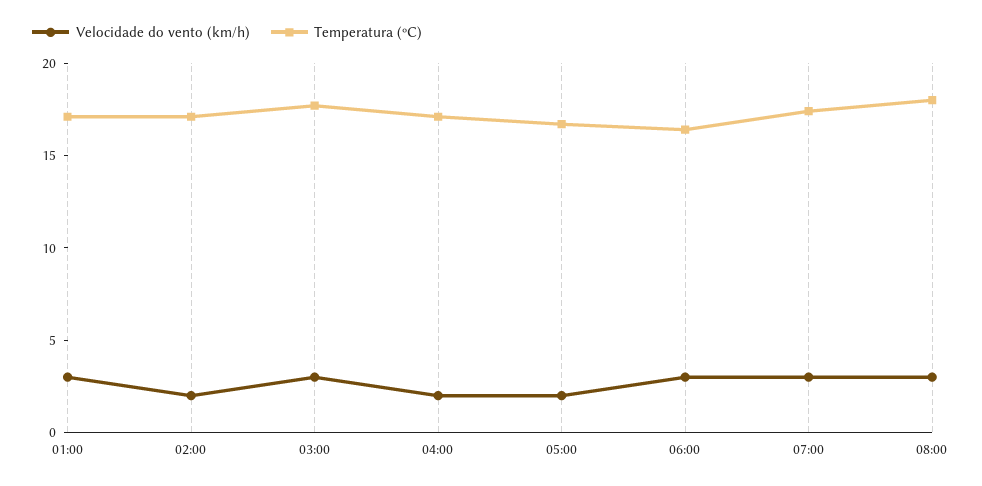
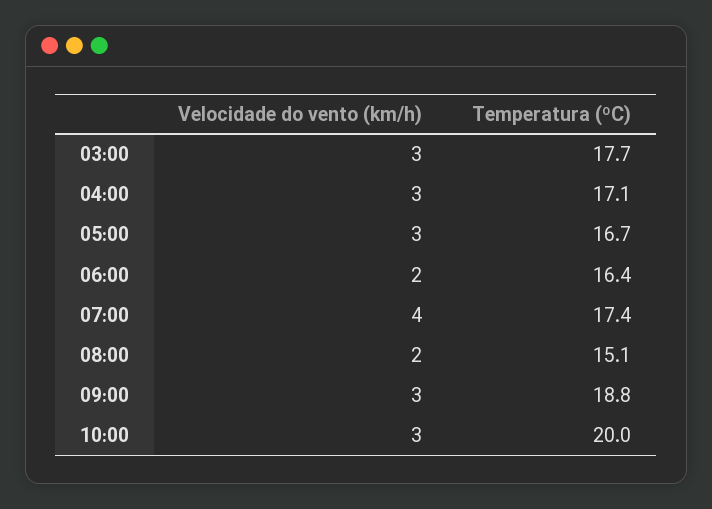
Velocidade do vento (km/h), 01:00: 3 -> none
Temperatura (ºC), 01:00: 17 -> none
Velocidade do vento (km/h), 02:00: 2 -> none
Temperatura (ºC), 02:00: 17 -> none
Velocidade do vento (km/h), 04:00: 2 -> 3
Velocidade do vento (km/h), 05:00: 2 -> 3
Velocidade do vento (km/h), 06:00: 3 -> 2
Velocidade do vento (km/h), 07:00: 3 -> 4
Velocidade do vento (km/h), 08:00: 3 -> 2
Temperatura (ºC), 08:00: 18 -> 15.1
Velocidade do vento (km/h), 09:00: none -> 3
Temperatura (ºC), 09:00: none -> 18.8
Velocidade do vento (km/h), 10:00: none -> 3
Temperatura (ºC), 10:00: none -> 20

